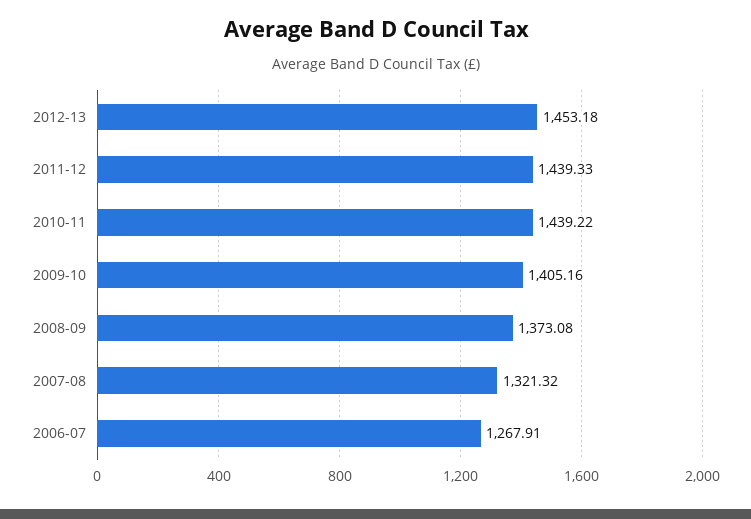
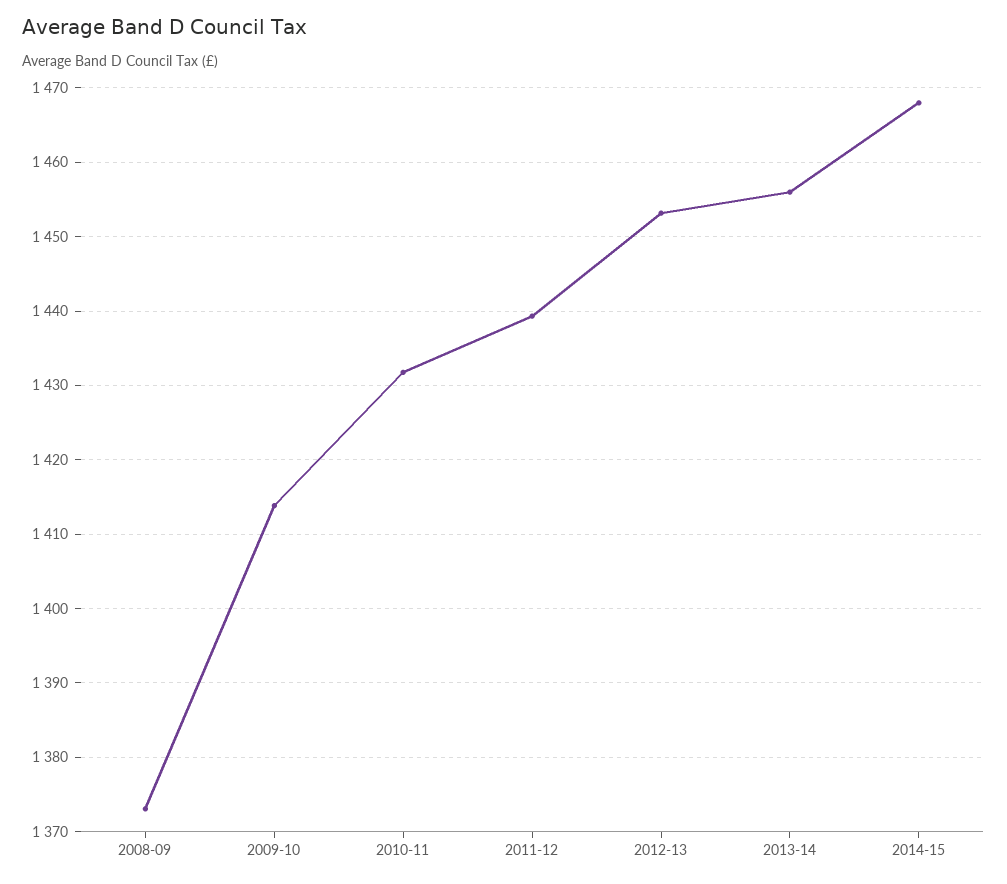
2010-11: 1439.22 -> 1432
2009-10: 1405.16 -> 1414
2007-08: 1321.32 -> none
2006-07: 1267.91 -> none
2013-14: none -> 1456
2014-15: none -> 1468

